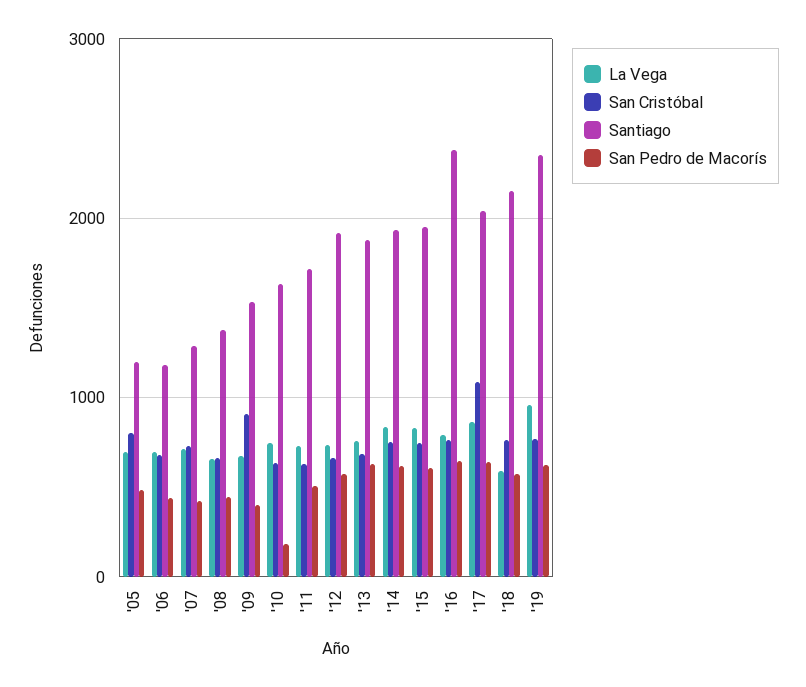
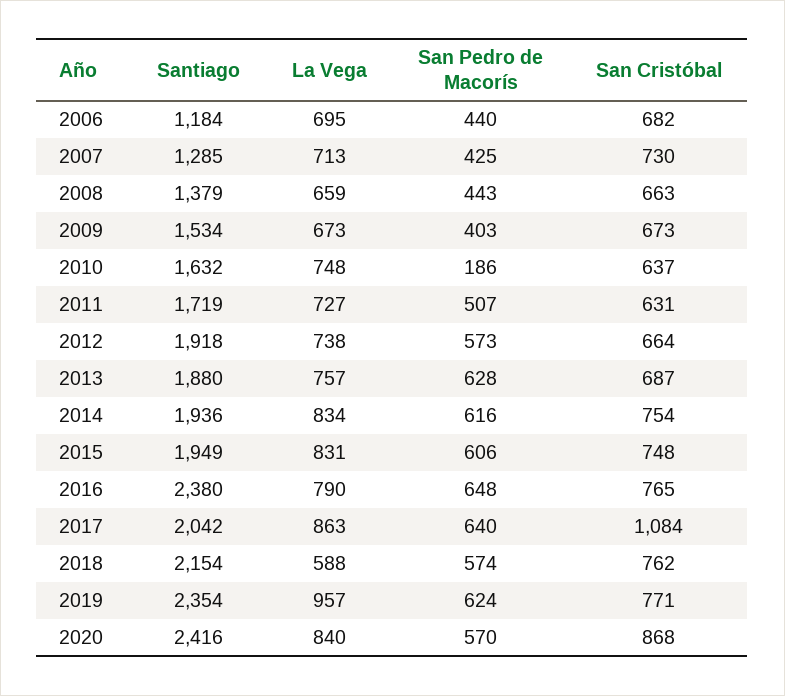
La Vega, '05: 700 -> none
San Cristóbal, '05: 800 -> none
Santiago, '05: 1200 -> none
San Pedro de Macorís, '05: 500 -> none
San Cristóbal, '09: 900 -> 673
Santiago, 2020: none -> 2416
La Vega, 2020: none -> 840
San Pedro de Macorís, 2020: none -> 570
San Cristóbal, 2020: none -> 868

